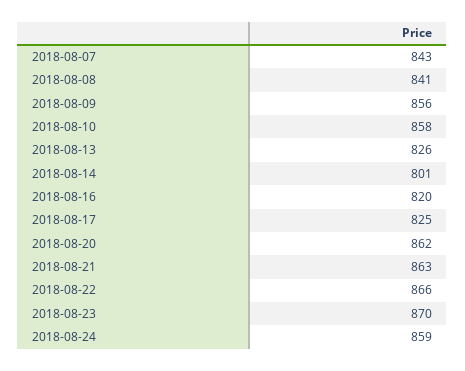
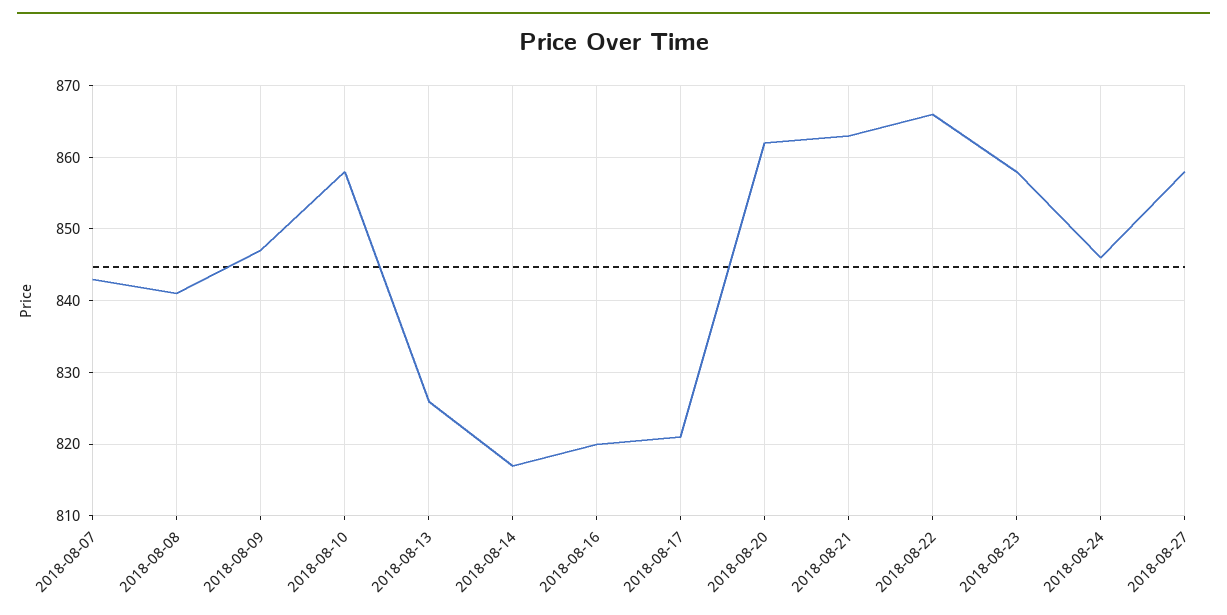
2018-08-09: 856 -> 847
2018-08-14: 801 -> 817
2018-08-17: 825 -> 821
2018-08-23: 870 -> 858
2018-08-24: 859 -> 846
2018-08-27: none -> 858

